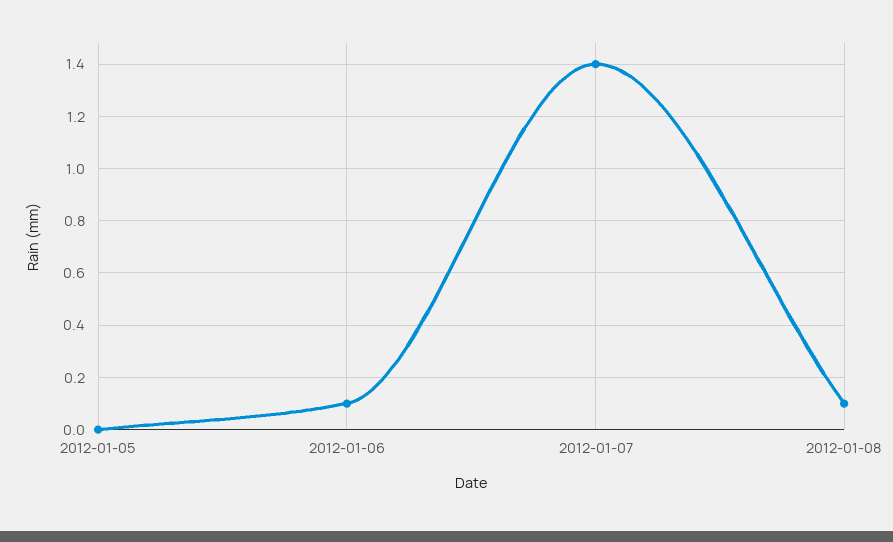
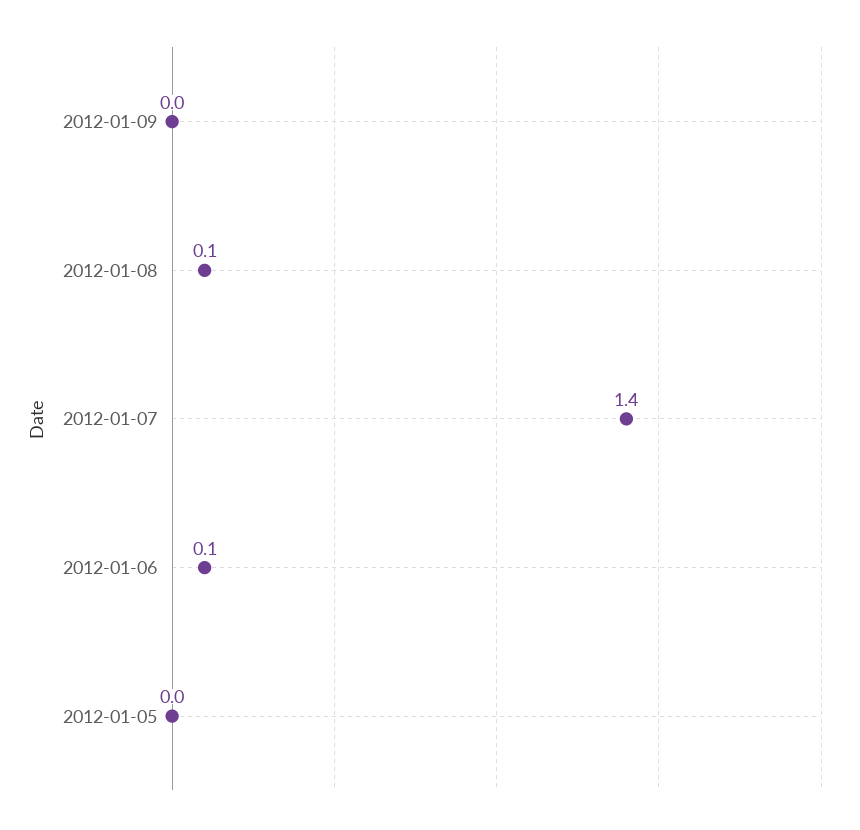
2012-01-09: none -> 0

